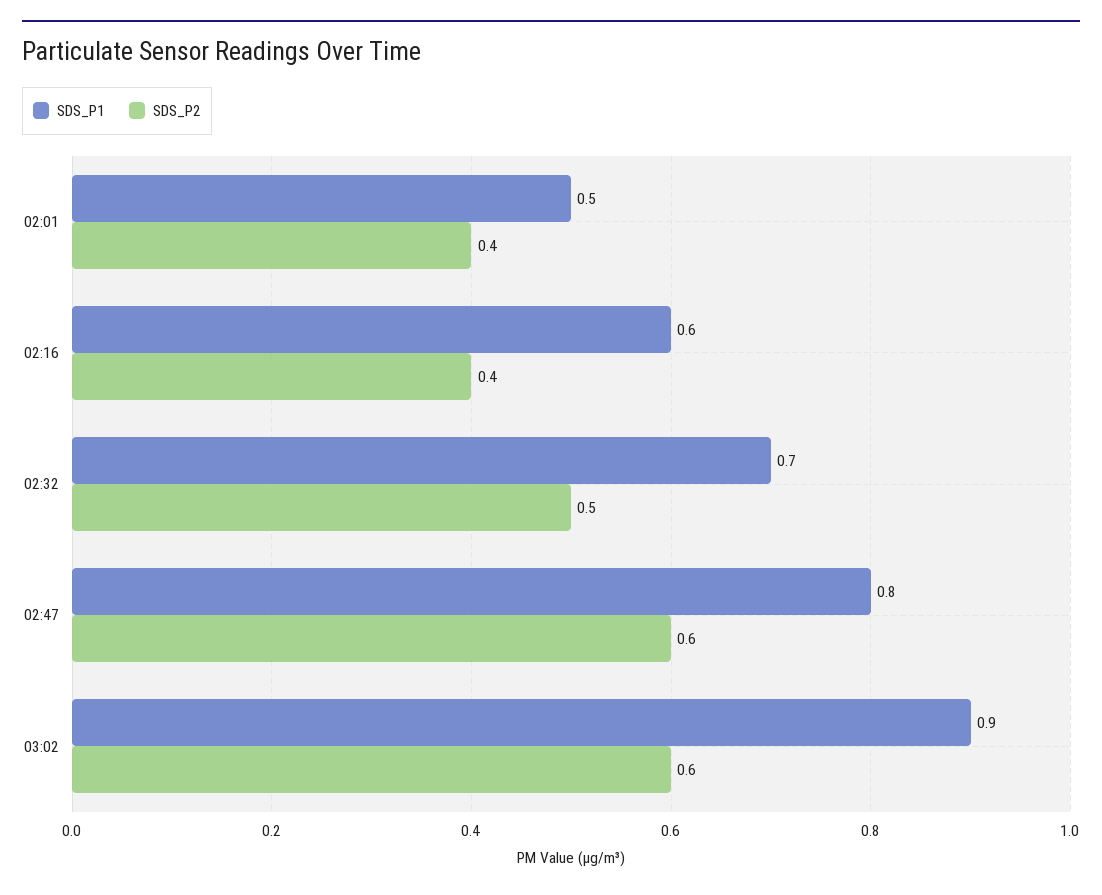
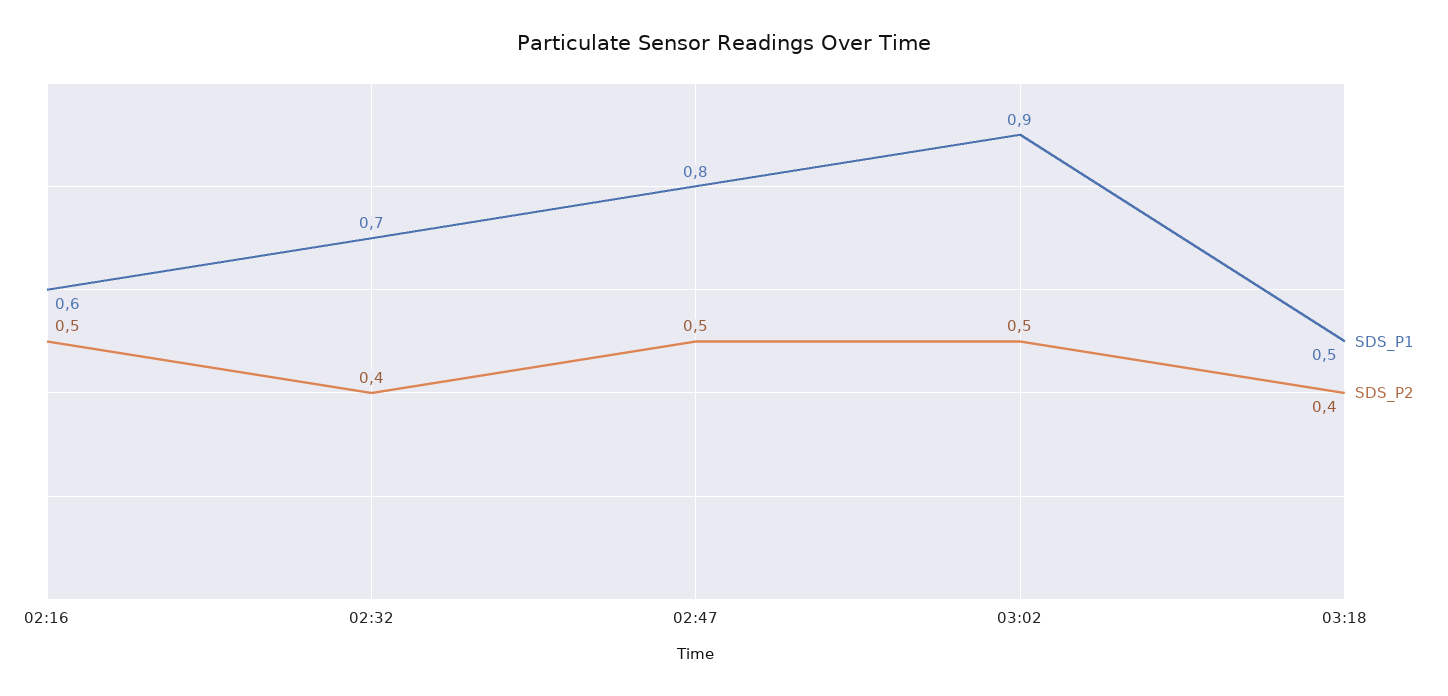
SDS_P1, 02:01: 0.5 -> none
SDS_P2, 02:01: 0.4 -> none
SDS_P2, 02:16: 0.4 -> 0.5
SDS_P2, 02:32: 0.5 -> 0.4
SDS_P2, 02:47: 0.6 -> 0.5
SDS_P2, 03:02: 0.6 -> 0.5
SDS_P1, 03:18: none -> 0.5
SDS_P2, 03:18: none -> 0.4

